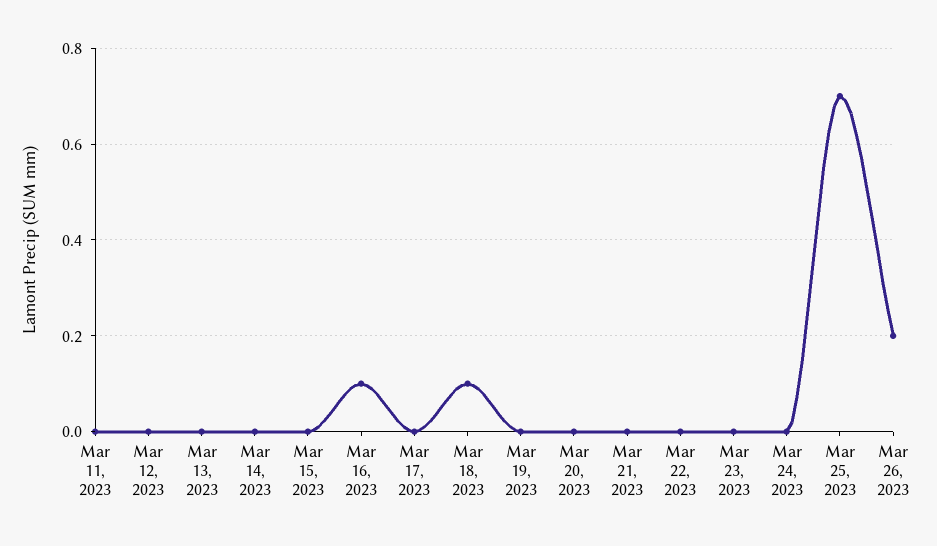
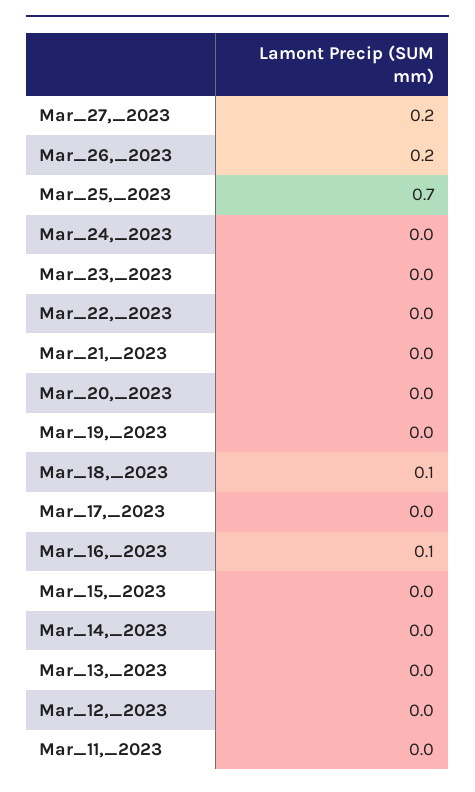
Mar_27,_2023: none -> 0.2

